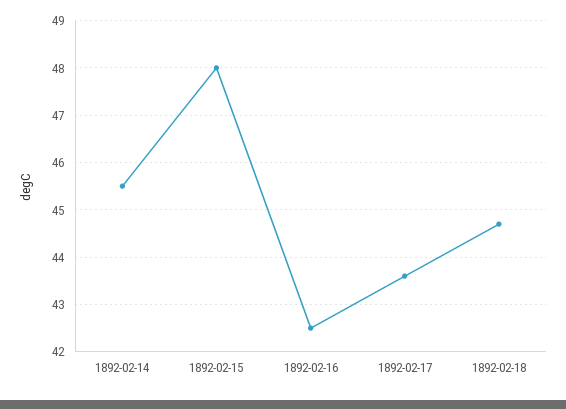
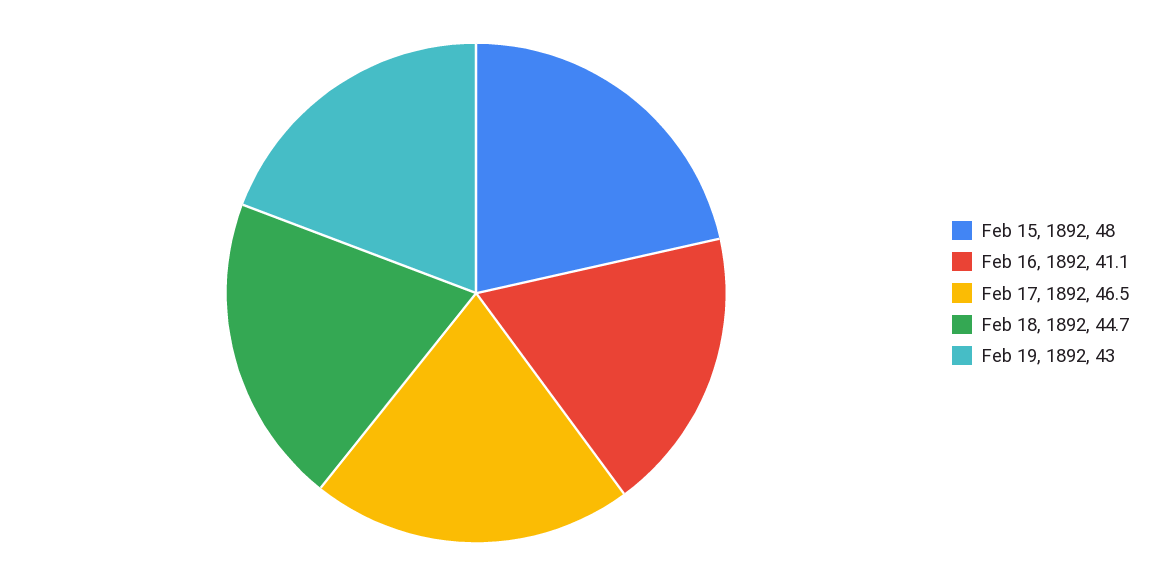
1892-02-14: 45.5 -> none
1892-02-16: 42.5 -> 41.1
1892-02-17: 43.5 -> 46.5
Feb 19, 1892: none -> 43

